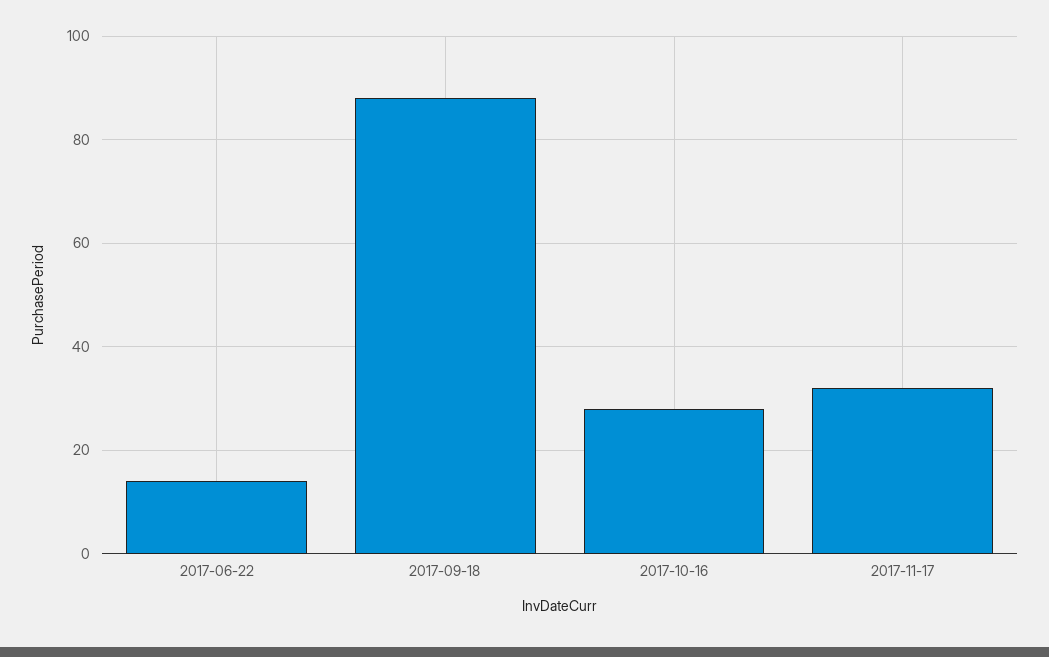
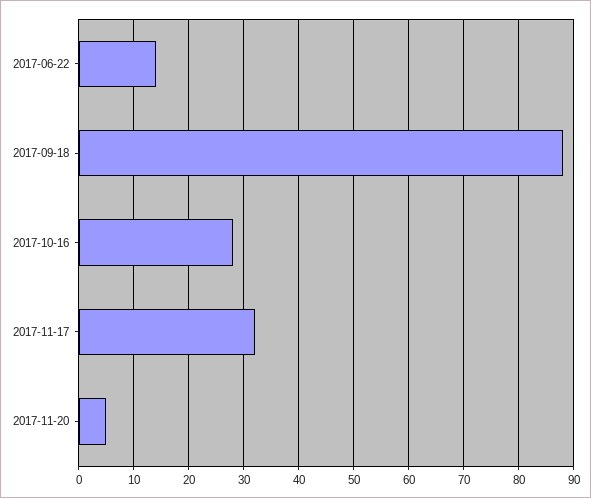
2017-11-20: none -> 5

